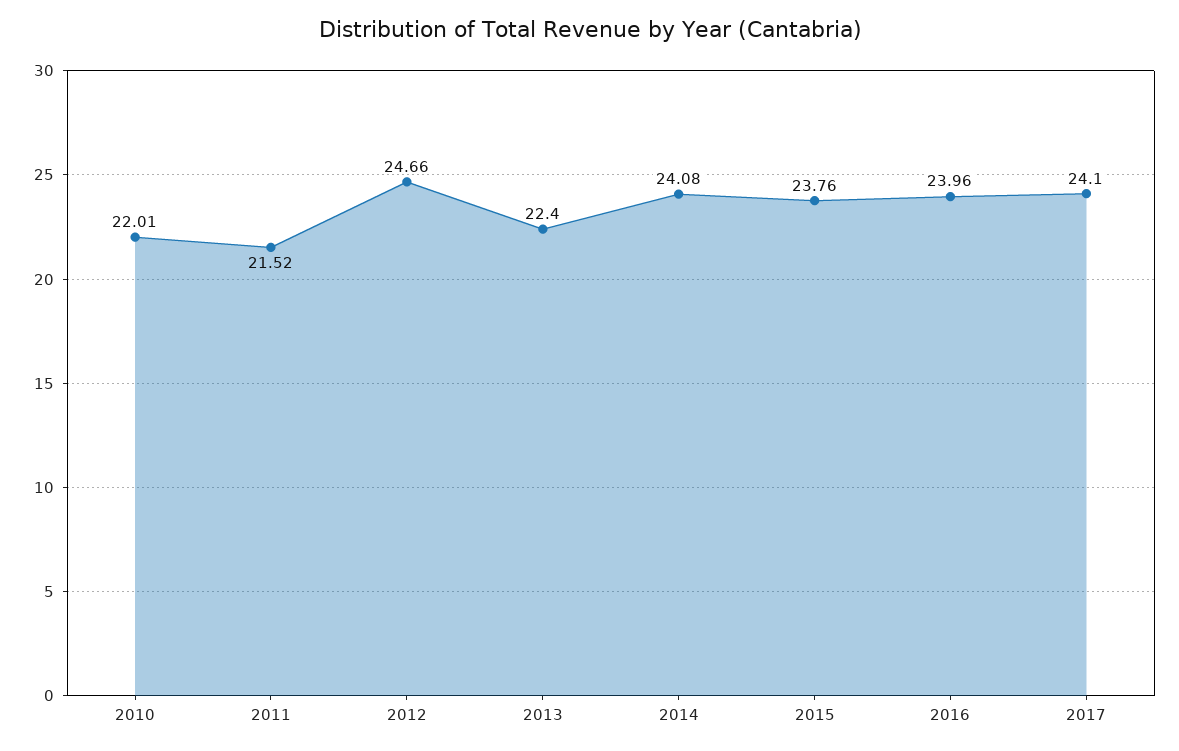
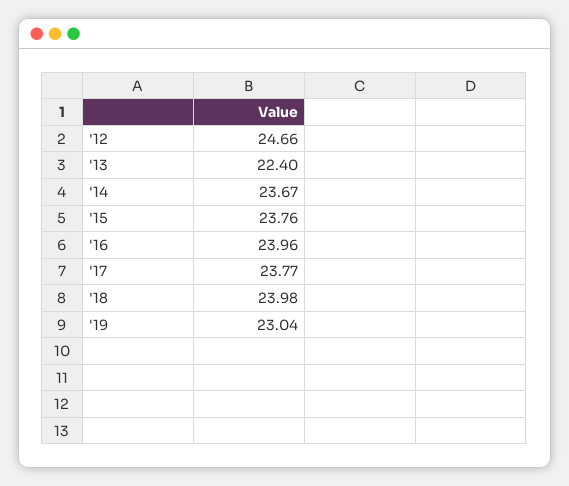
2010: 22.01 -> none
2011: 21.52 -> none
2014: 24.08 -> 23.67
2017: 24.1 -> 23.77
'18: none -> 23.98
'19: none -> 23.04

